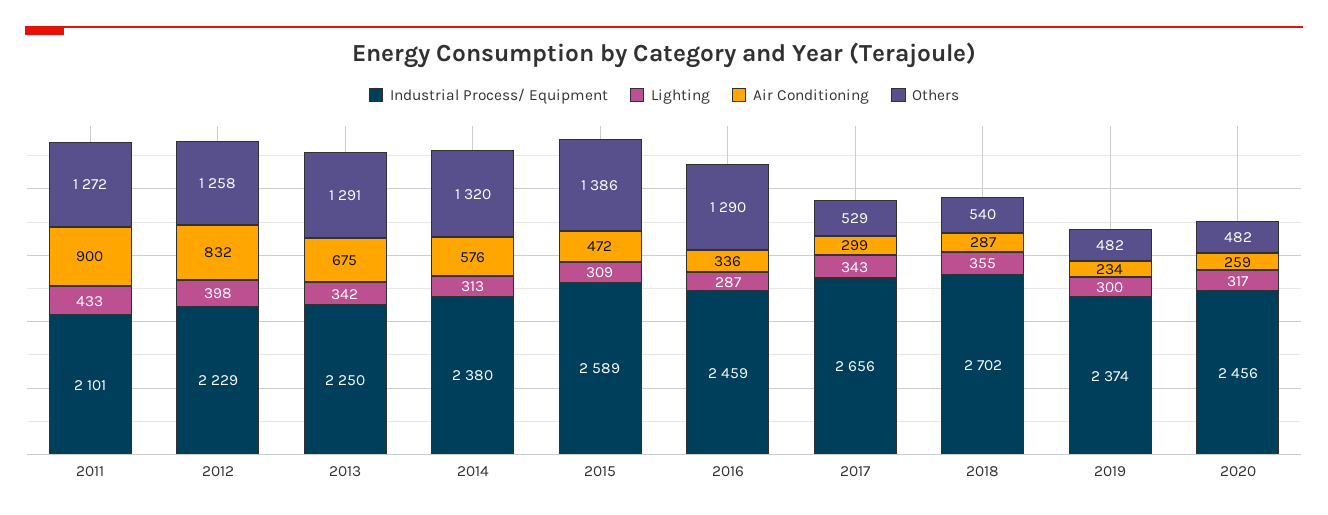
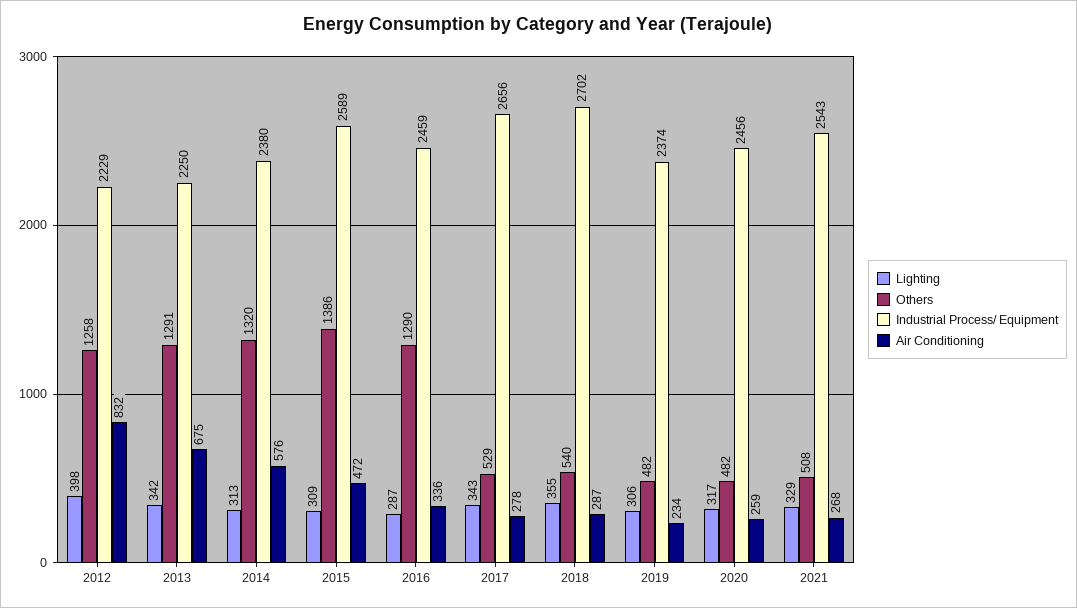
Industrial Process/ Equipment, 2011: 2101 -> none
Lighting, 2011: 433 -> none
Air Conditioning, 2011: 900 -> none
Others, 2011: 1272 -> none
Air Conditioning, 2017: 299 -> 278
Lighting, 2019: 300 -> 306
Lighting, 2021: none -> 329
Others, 2021: none -> 508
Industrial Process/ Equipment, 2021: none -> 2543
Air Conditioning, 2021: none -> 268

